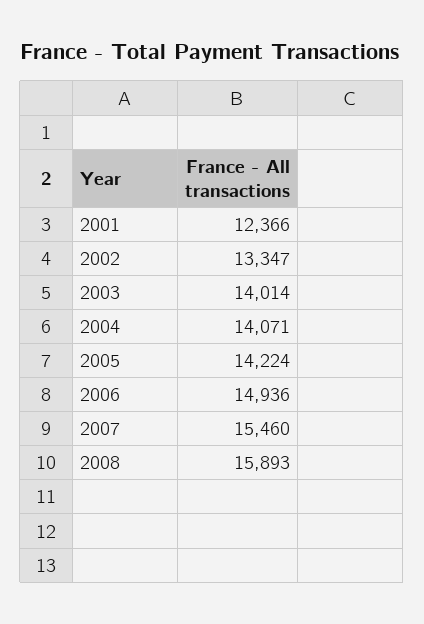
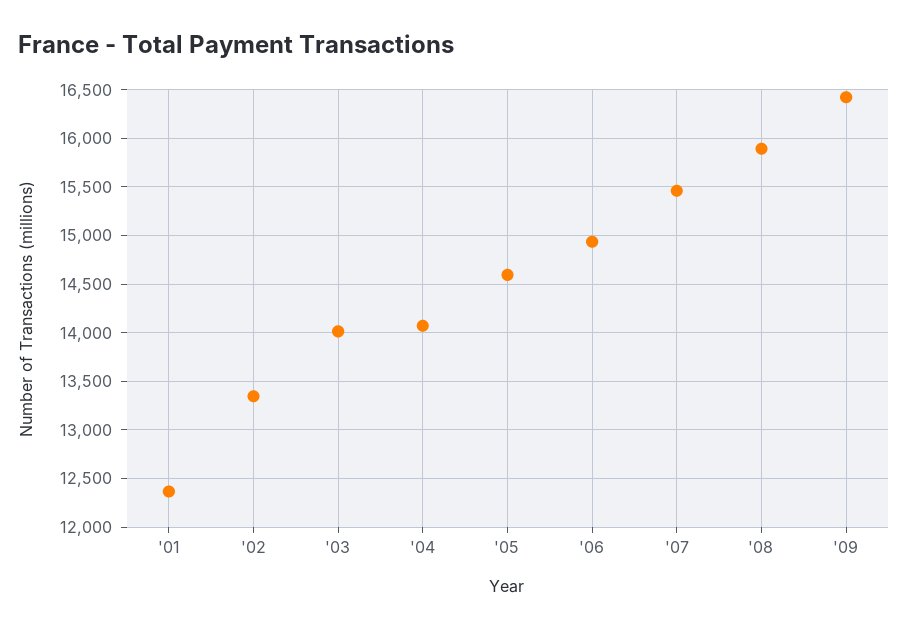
2005: 14224 -> 14600
'09: none -> 16400

